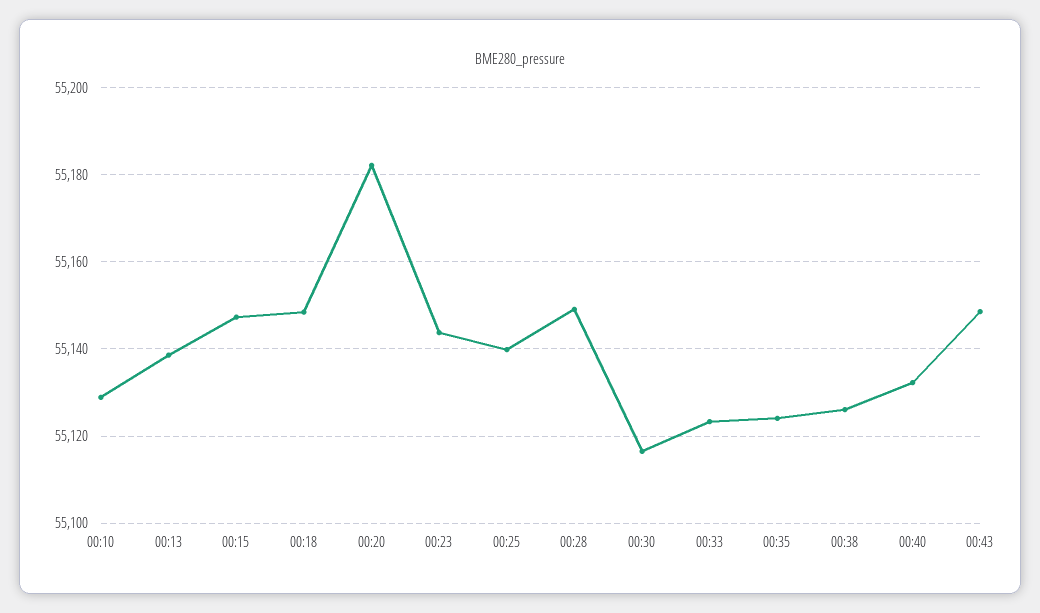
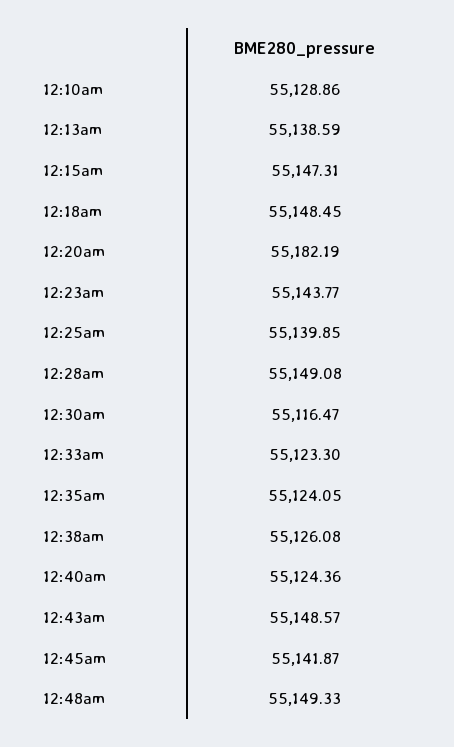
00:40: 55132 -> 55124.36
12:45am: none -> 55141.87
12:48am: none -> 55149.33

